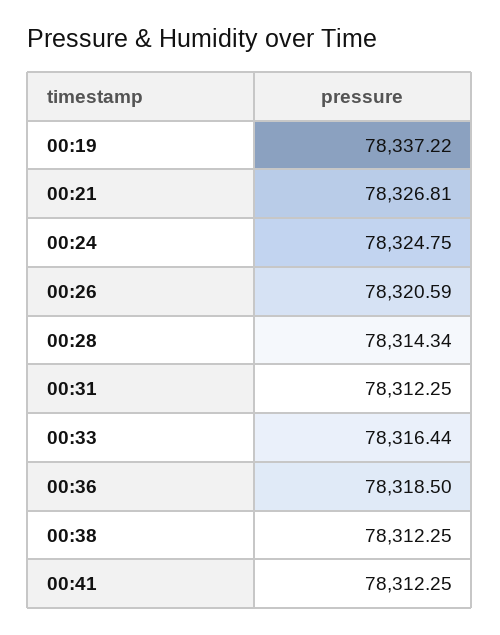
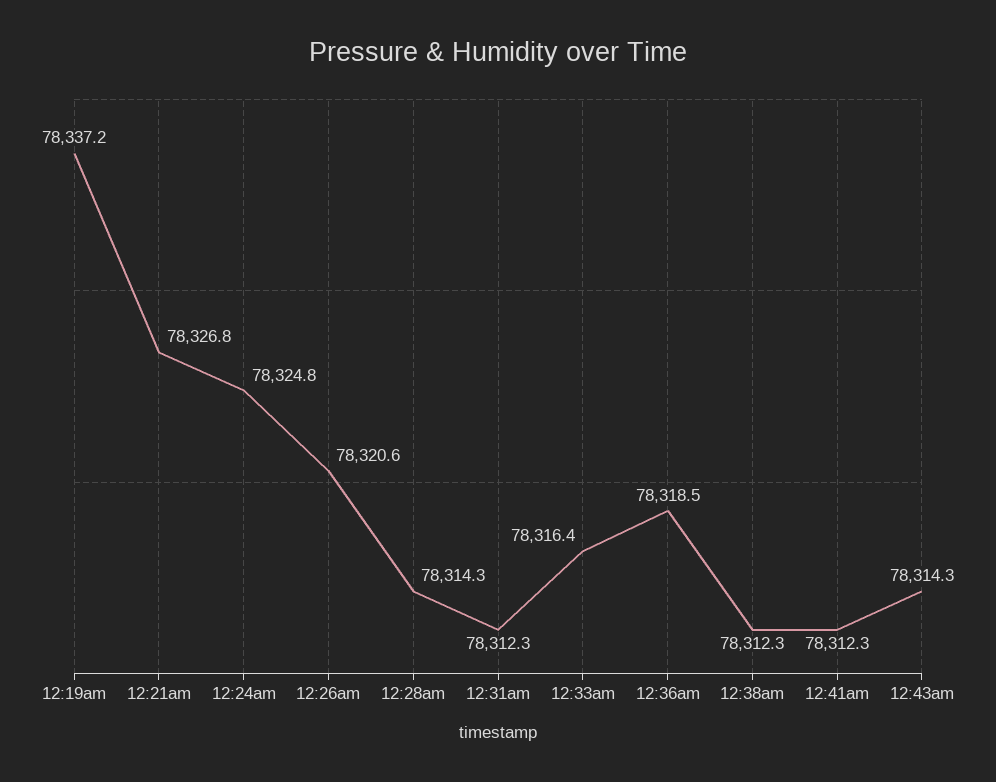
12:43am: none -> 78314.3

